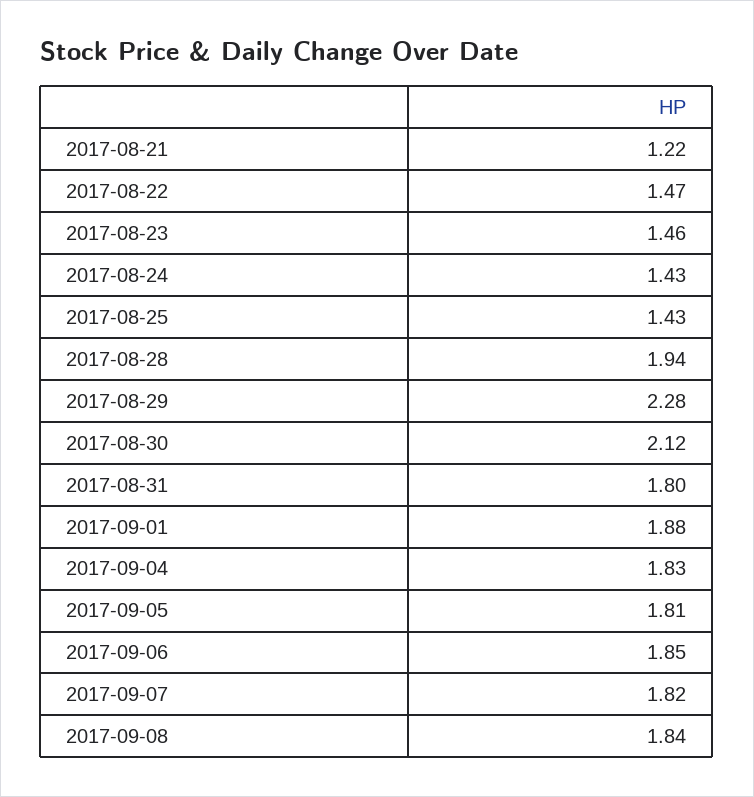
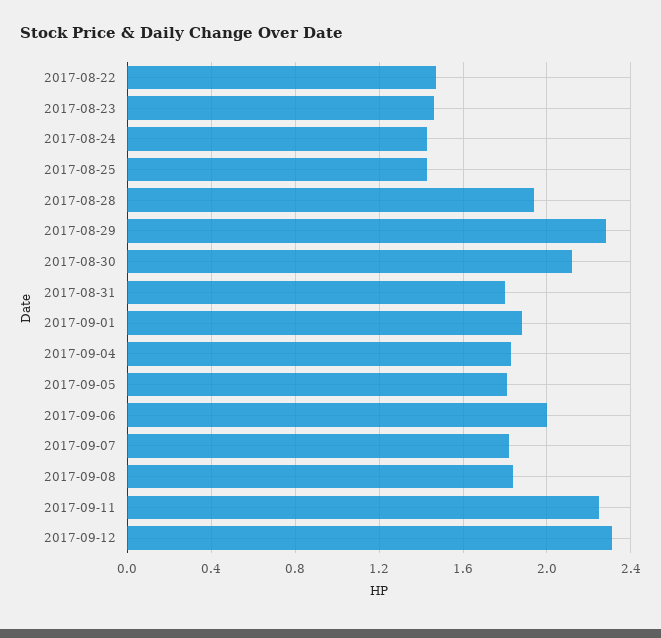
2017-08-21: 1.22 -> none
2017-09-06: 1.85 -> 2
2017-09-11: none -> 2.25
2017-09-12: none -> 2.3

